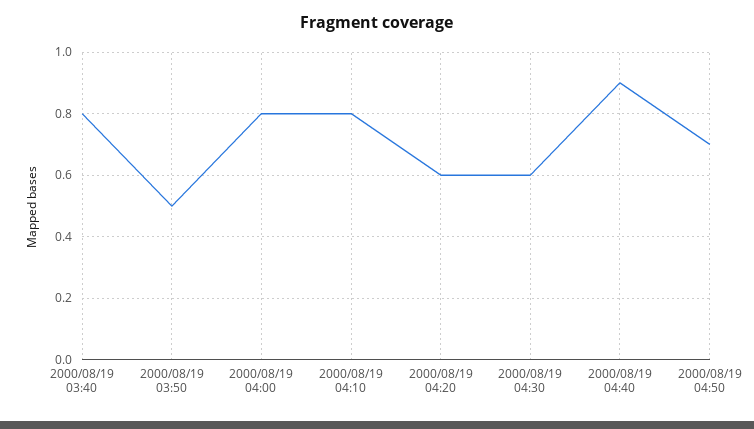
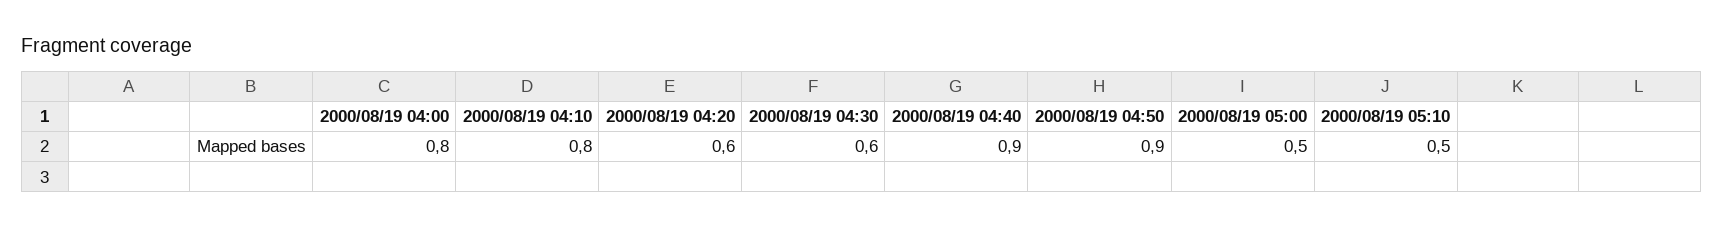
2000/08/19 03:40: 0.8 -> none
2000/08/19 03:50: 0.5 -> none
2000/08/19 04:50: 0.7 -> 0.9
2000/08/19 05:00: none -> 0.5
2000/08/19 05:10: none -> 0.5

